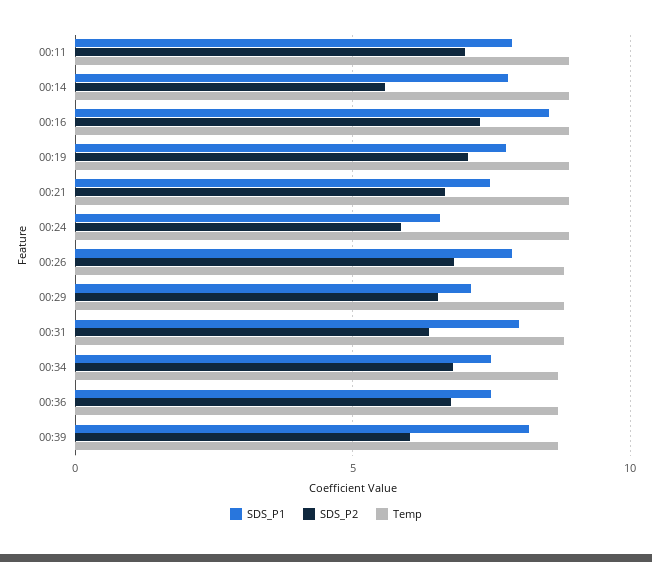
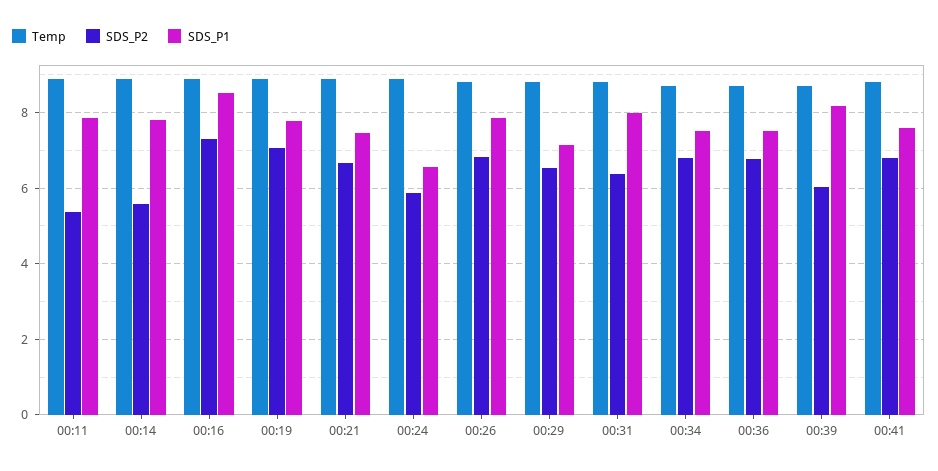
SDS_P2, 00:11: 7 -> 5.4
Temp, 00:41: none -> 8.8
SDS_P2, 00:41: none -> 6.8
SDS_P1, 00:41: none -> 7.6

